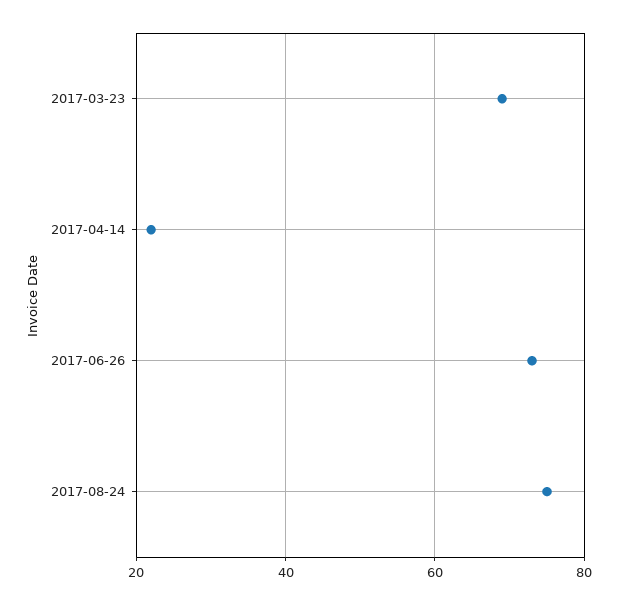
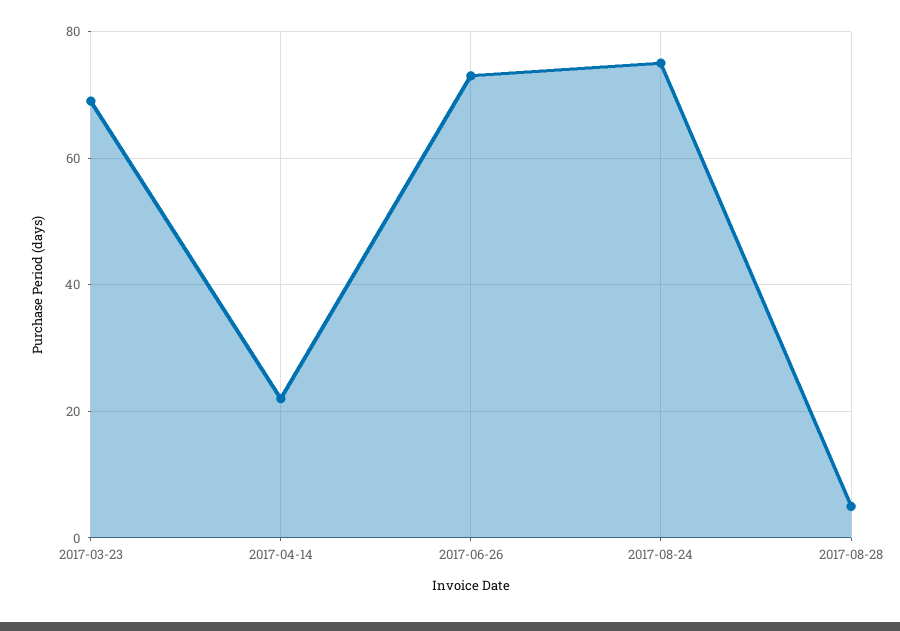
2017-08-28: none -> 5

